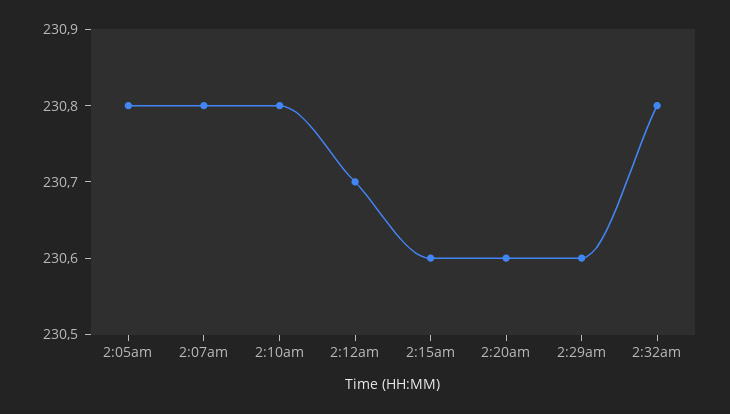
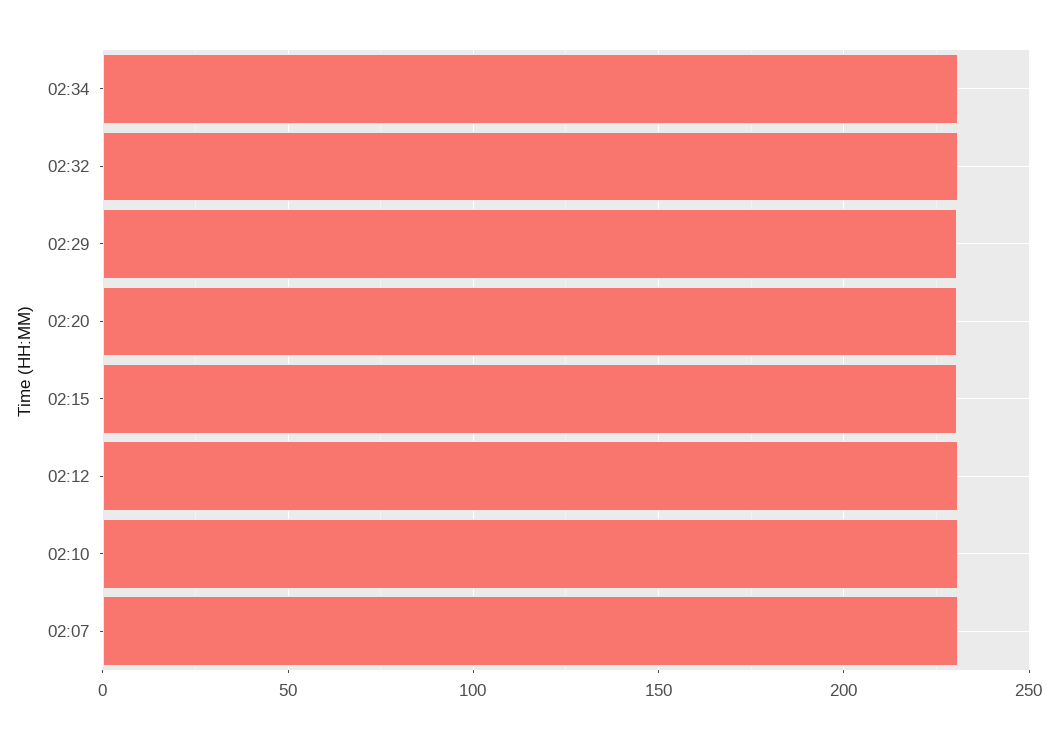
2:05am: 230.8 -> none
02:34: none -> 230

